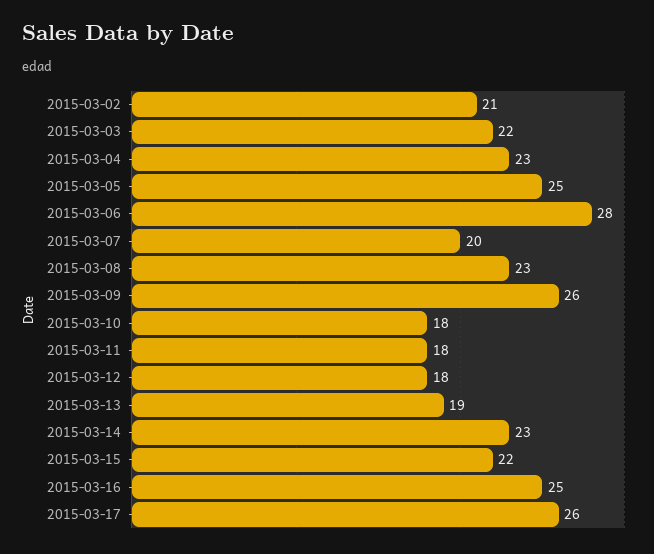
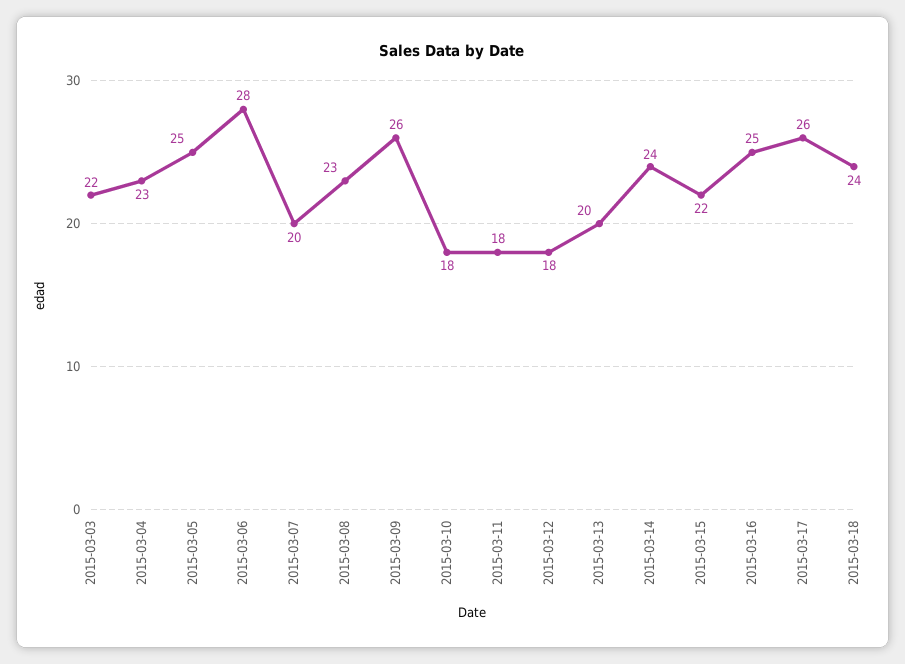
2015-03-02: 21 -> none
2015-03-13: 19 -> 20
2015-03-14: 23 -> 24
2015-03-18: none -> 24

